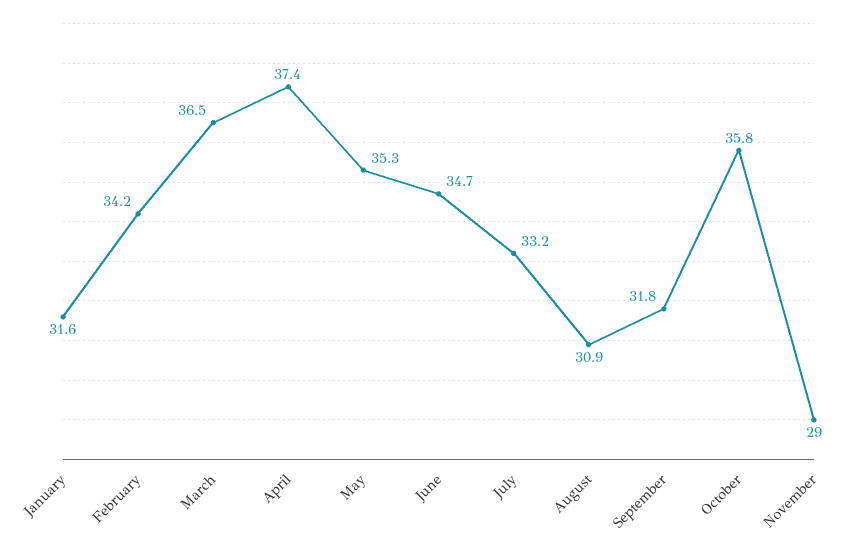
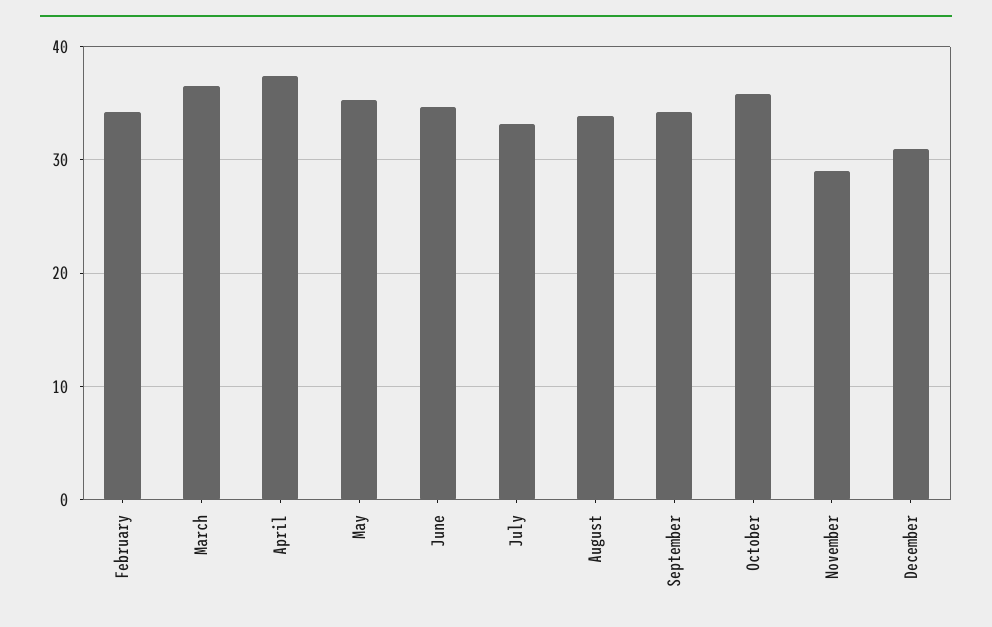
January: 31.6 -> none
August: 30.9 -> 34
September: 31.8 -> 34
December: none -> 31

